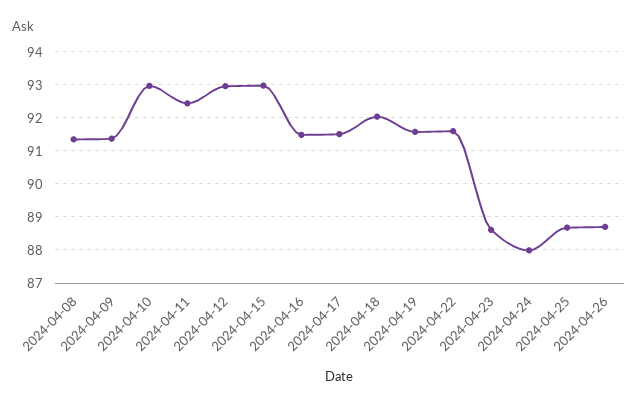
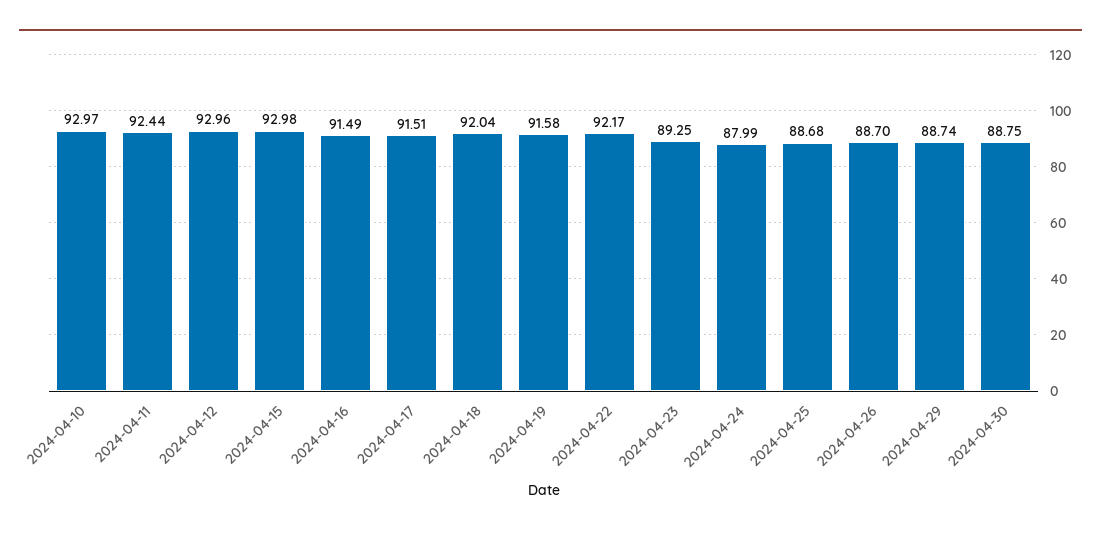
2024-04-08: 91.4 -> none
2024-04-09: 91.4 -> none
2024-04-22: 91.6 -> 92.17
2024-04-23: 88.6 -> 89.25
2024-04-29: none -> 88.74
2024-04-30: none -> 88.75

